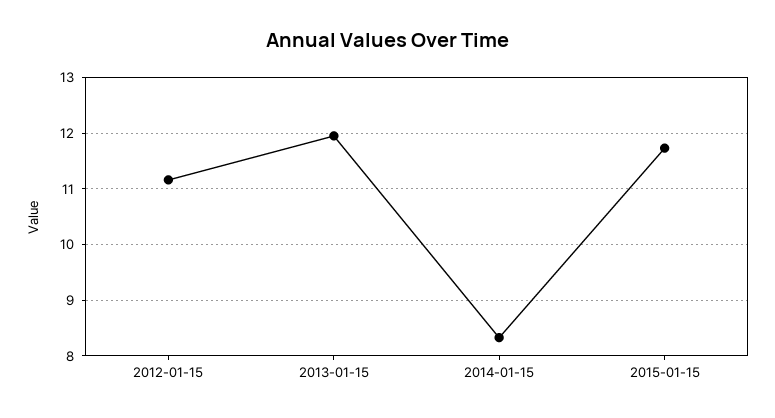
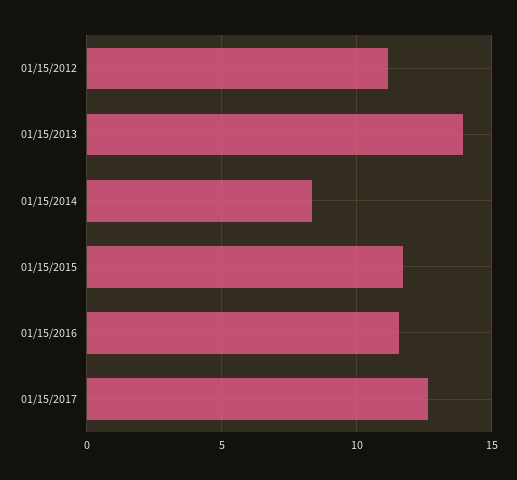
2013-01-15: 12 -> 14
01/15/2016: none -> 11.5
01/15/2017: none -> 12.5

